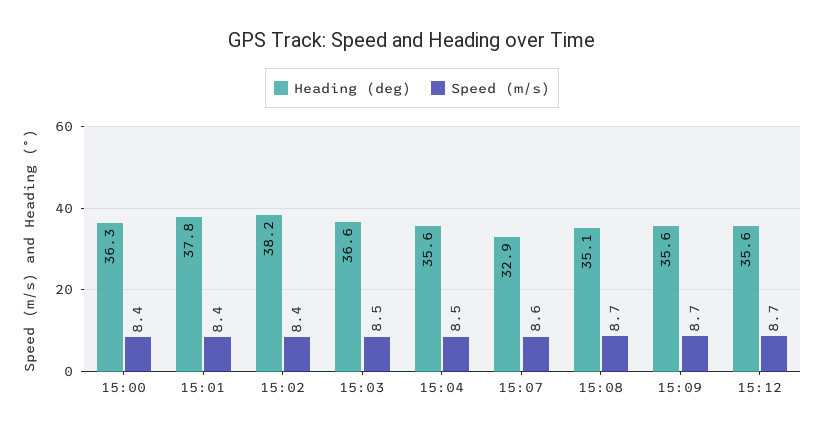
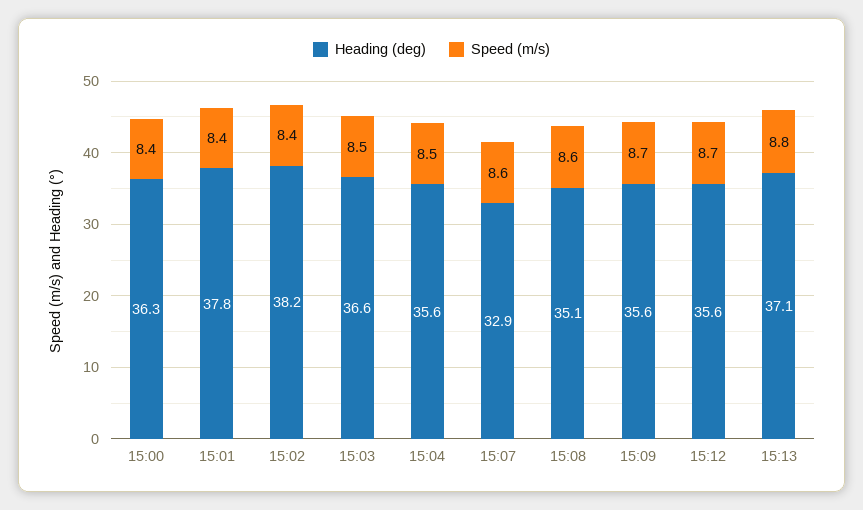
Speed (m/s), 15:08: 8.7 -> 8.6
Heading (deg), 15:13: none -> 37.1
Speed (m/s), 15:13: none -> 8.8

